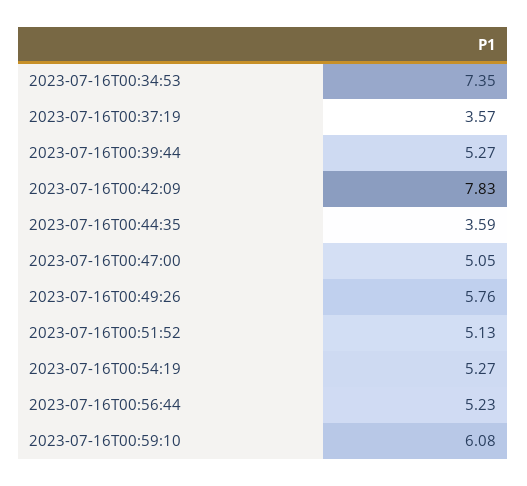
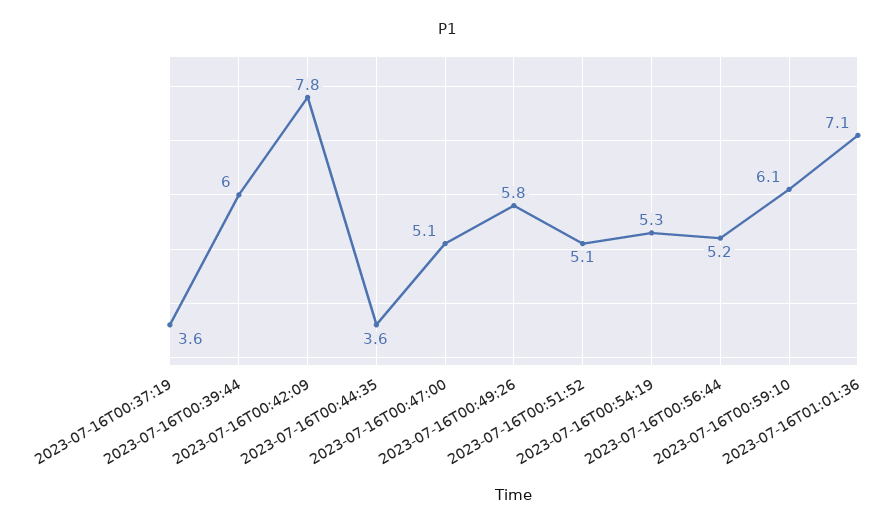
2023-07-16T00:34:53: 7.35 -> none
2023-07-16T00:39:44: 5.27 -> 6
2023-07-16T01:01:36: none -> 7.1

